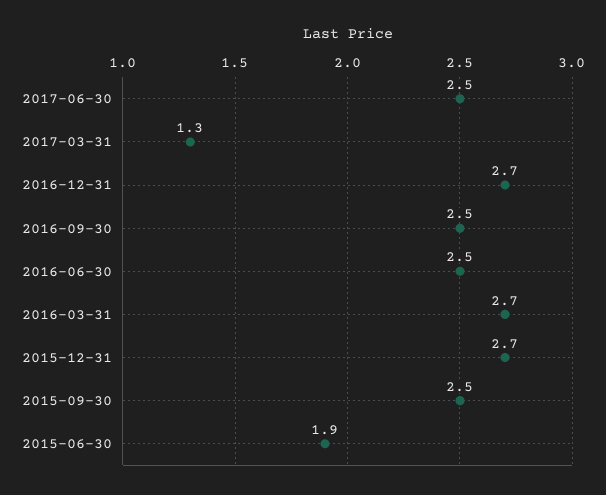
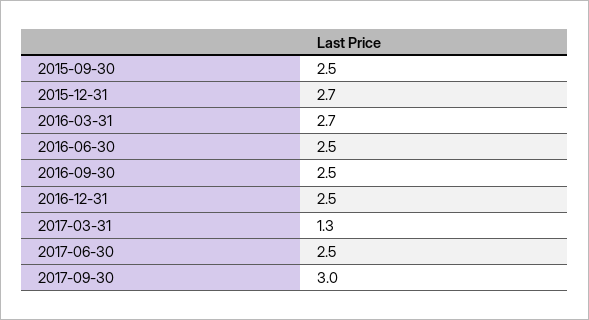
2016-12-31: 2.7 -> 2.5
2015-06-30: 1.9 -> none
2017-09-30: none -> 3

